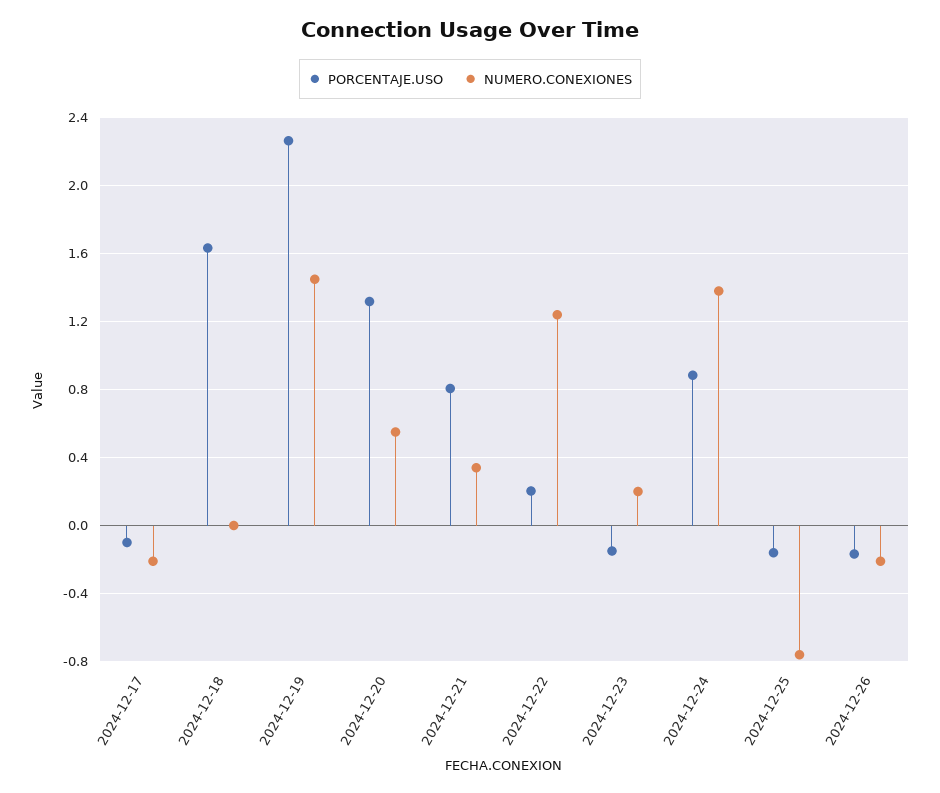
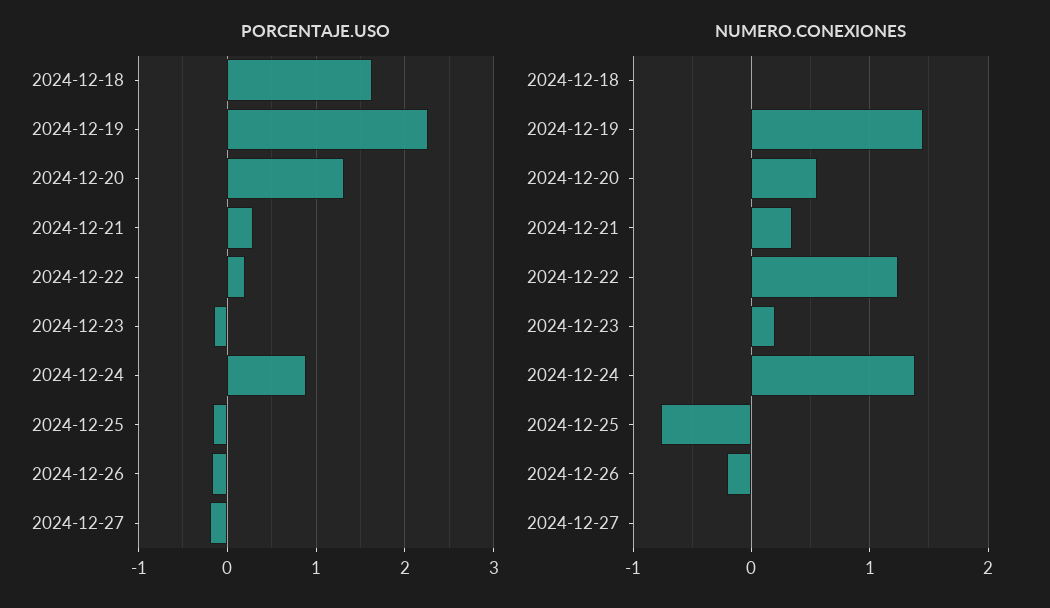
PORCENTAJE.USO, 2024-12-17: -0.1 -> none
NUMERO.CONEXIONES, 2024-12-17: -0.2 -> none
PORCENTAJE.USO, 2024-12-21: 0.8 -> 0.3
PORCENTAJE.USO, 2024-12-27: none -> -0.2
NUMERO.CONEXIONES, 2024-12-27: none -> 0

